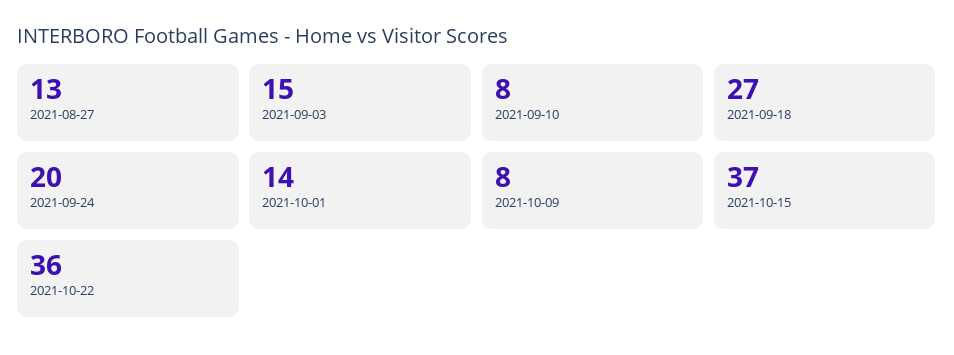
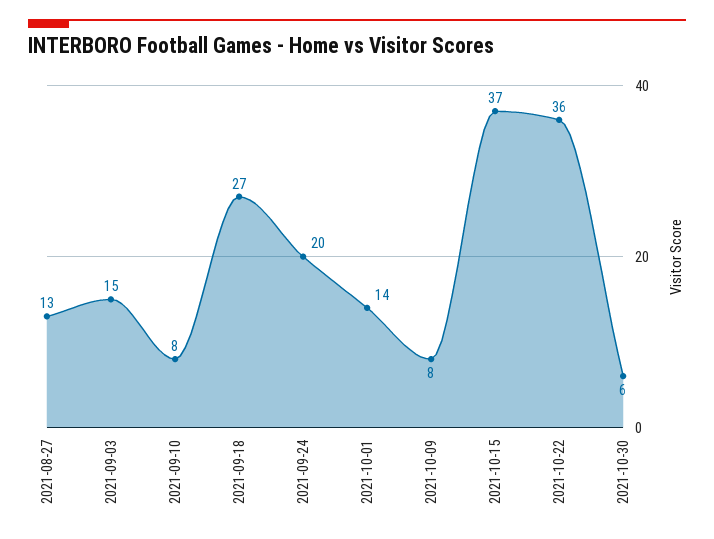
2021-10-30: none -> 6

